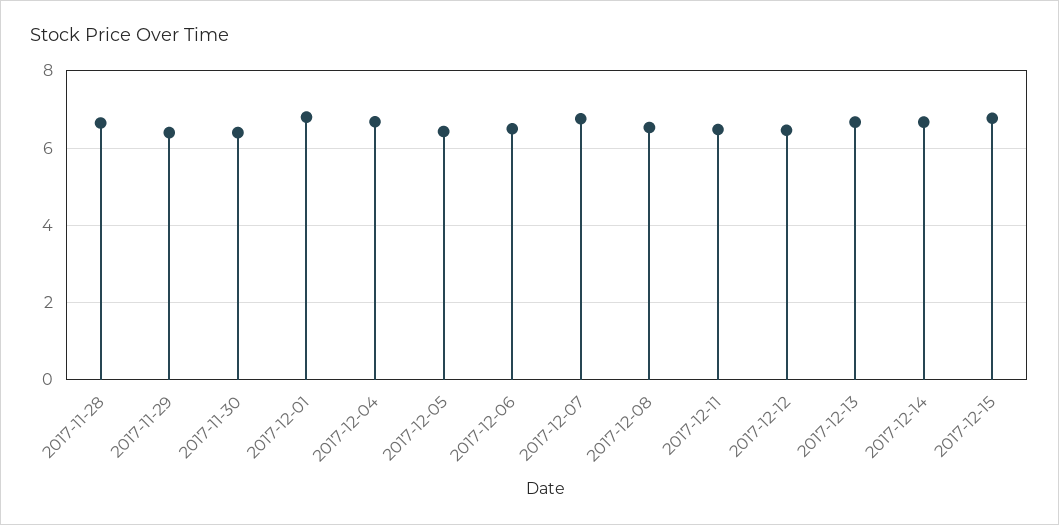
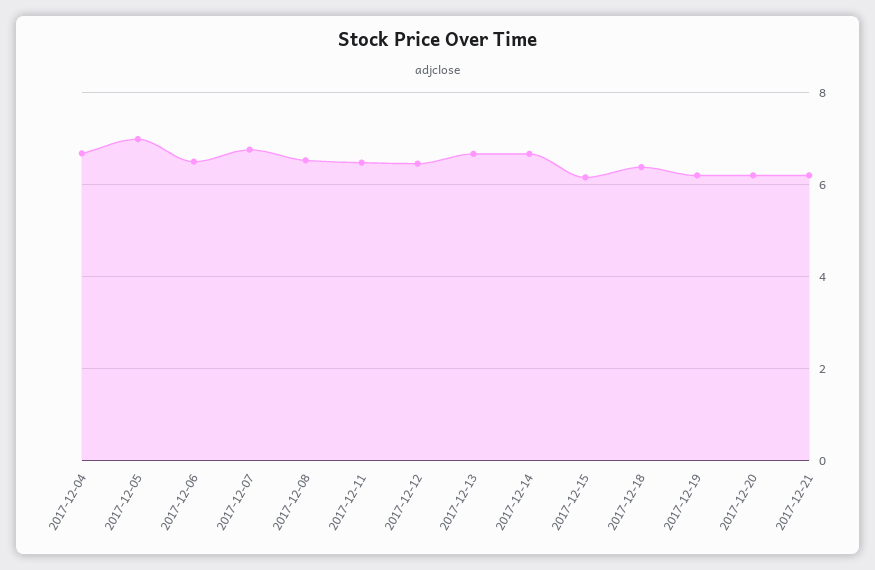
2017-11-28: 6.6 -> none
2017-11-29: 6.4 -> none
2017-11-30: 6.4 -> none
2017-12-01: 6.8 -> none
2017-12-05: 6.4 -> 7
2017-12-15: 6.8 -> 6.2
2017-12-18: none -> 6.4
2017-12-19: none -> 6.2
2017-12-20: none -> 6.2
2017-12-21: none -> 6.2

